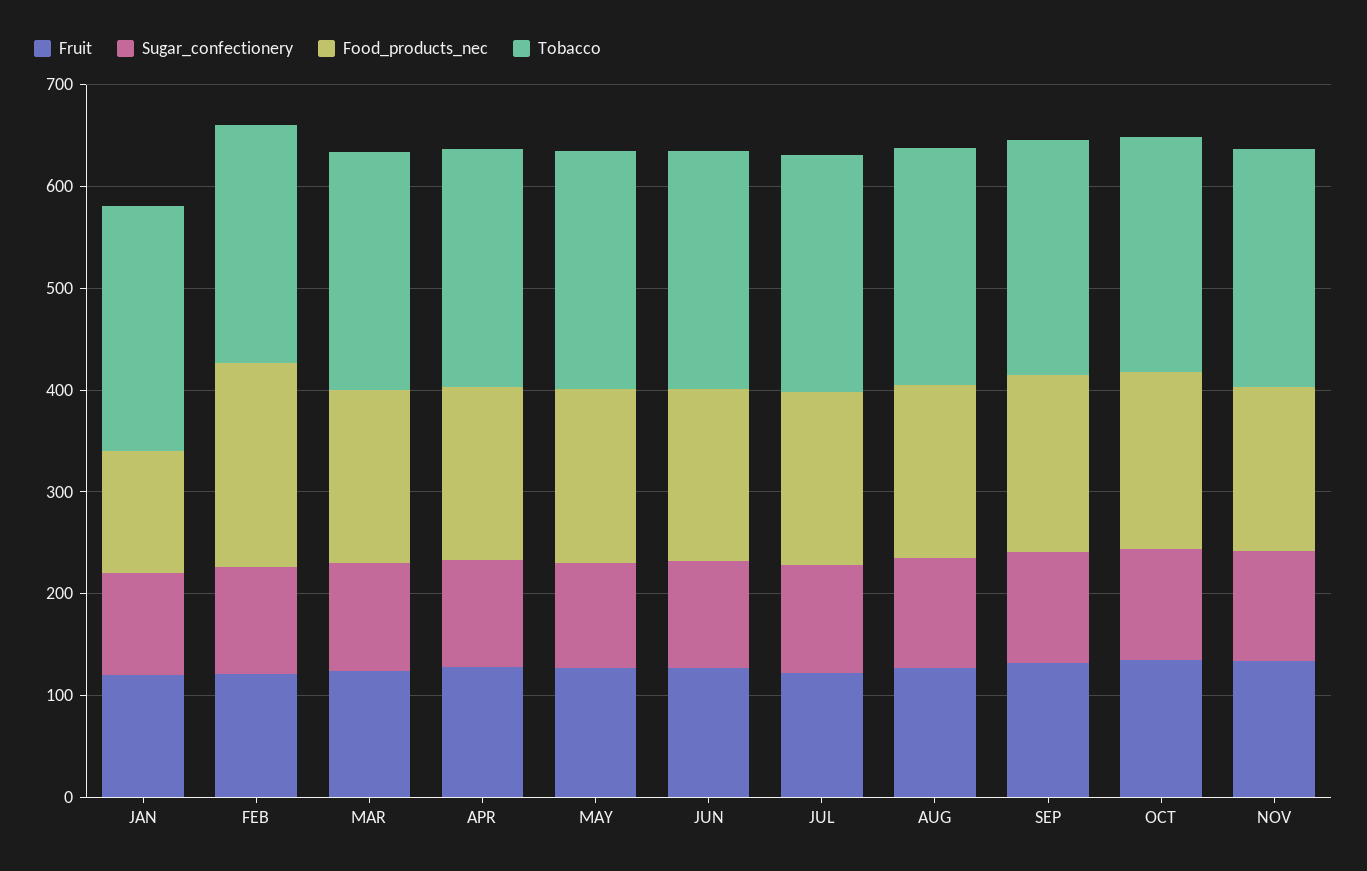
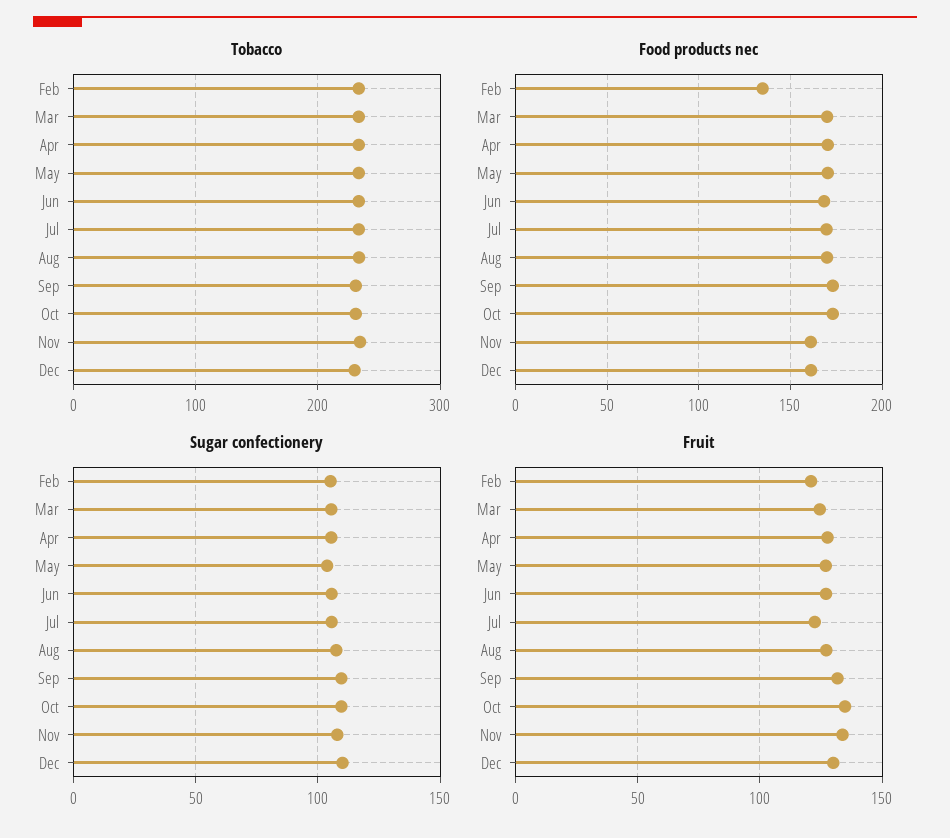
Fruit, JAN: 120 -> none
Sugar_confectionery, JAN: 100 -> none
Food_products_nec, JAN: 120 -> none
Tobacco, JAN: 240 -> none
Food_products_nec, FEB: 200 -> 135
Tobacco, Dec: none -> 230
Food_products_nec, Dec: none -> 160
Sugar_confectionery, Dec: none -> 110
Fruit, Dec: none -> 130

